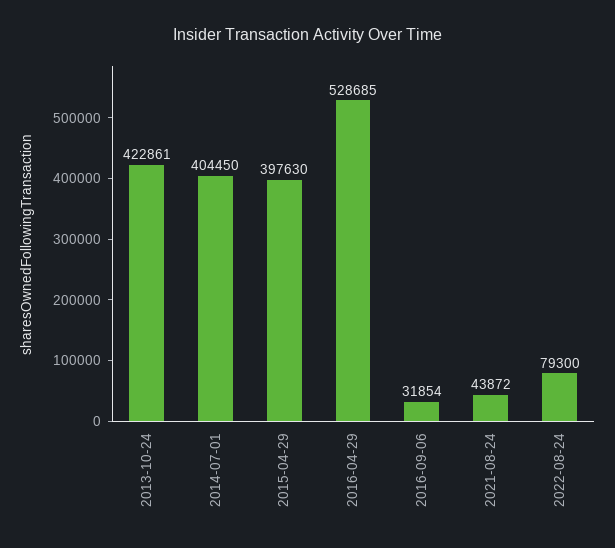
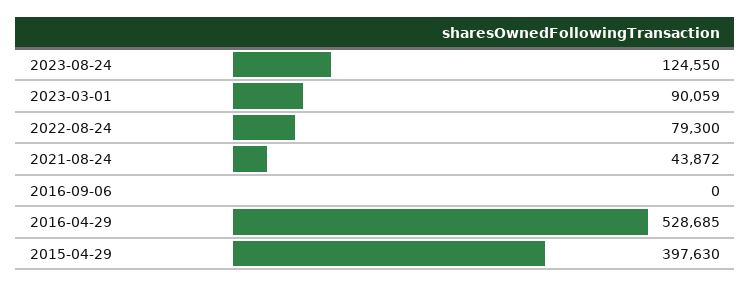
2013-10-24: 422861 -> none
2014-07-01: 404450 -> none
2016-09-06: 31854 -> 0
2023-08-24: none -> 124550
2023-03-01: none -> 90059

